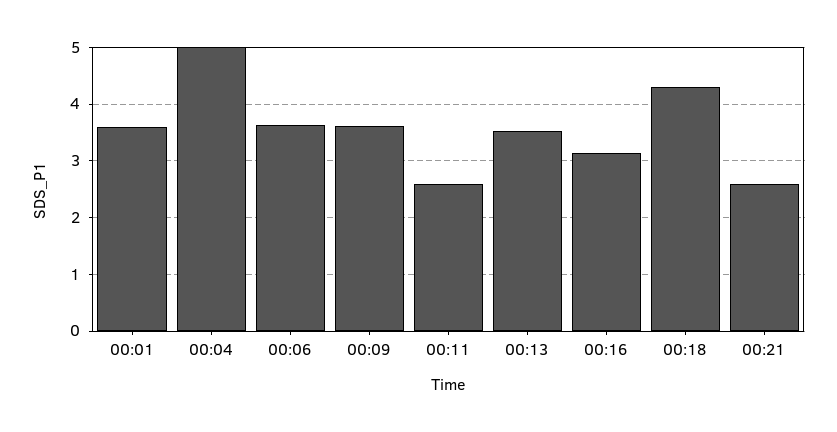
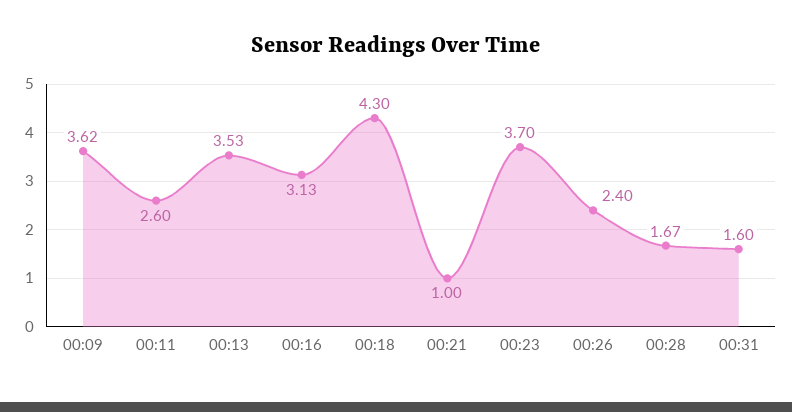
00:01: 3.6 -> none
00:04: 5 -> none
00:06: 3.6 -> none
00:21: 2.6 -> 1
00:23: none -> 3.7
00:26: none -> 2.4
00:28: none -> 1.67
00:31: none -> 1.6

